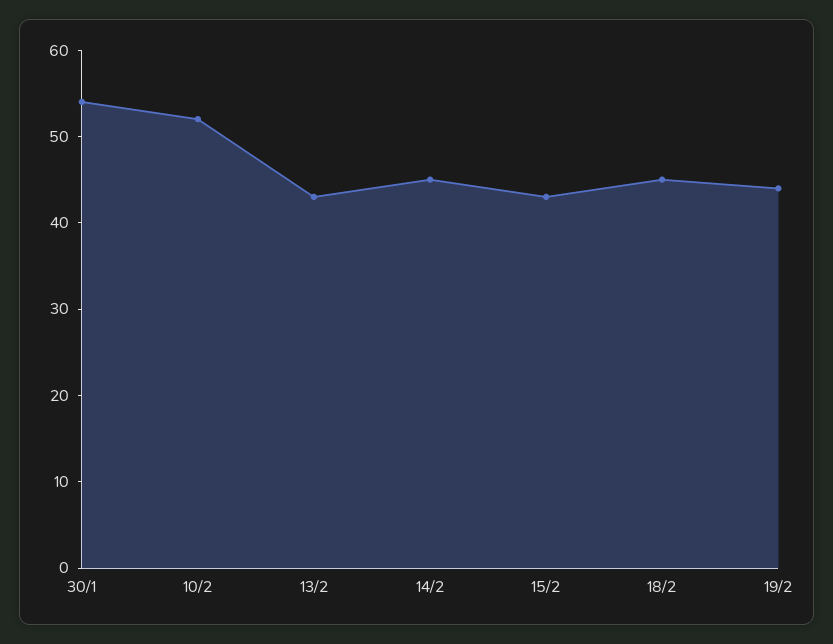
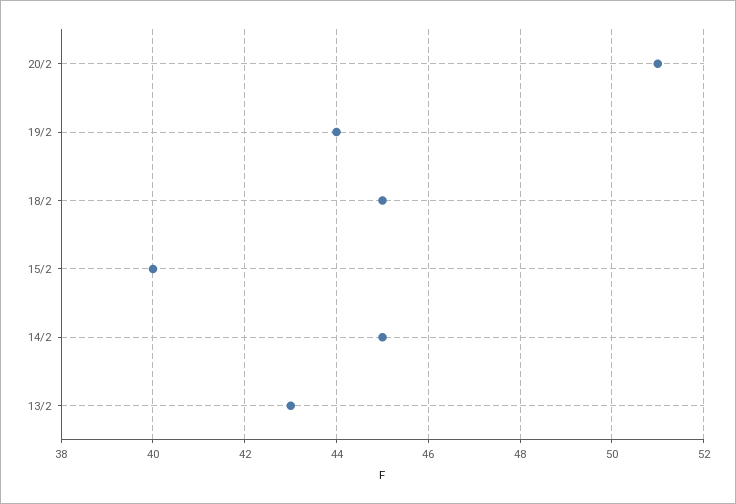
30/1: 54 -> none
10/2: 52 -> none
15/2: 43 -> 40
20/2: none -> 51

